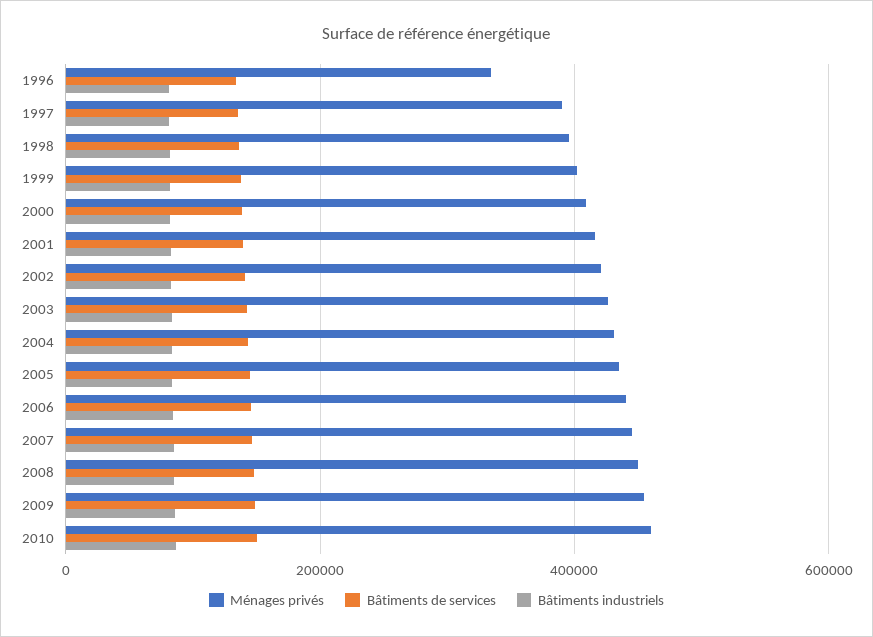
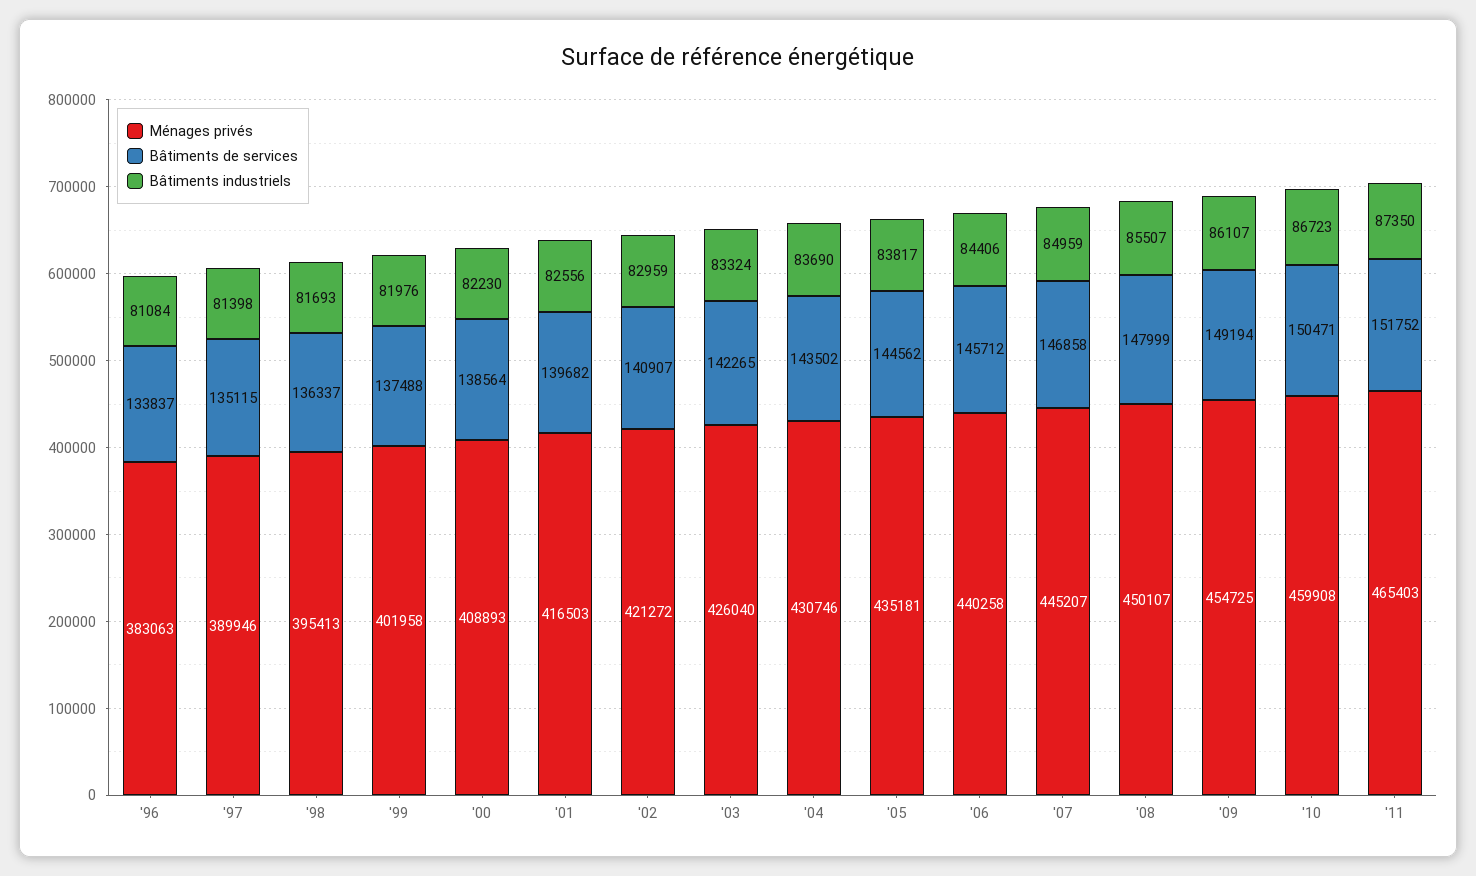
Ménages privés, 1996: 340000 -> 383063
Ménages privés, '11: none -> 465403
Bâtiments de services, '11: none -> 151752
Bâtiments industriels, '11: none -> 87350

